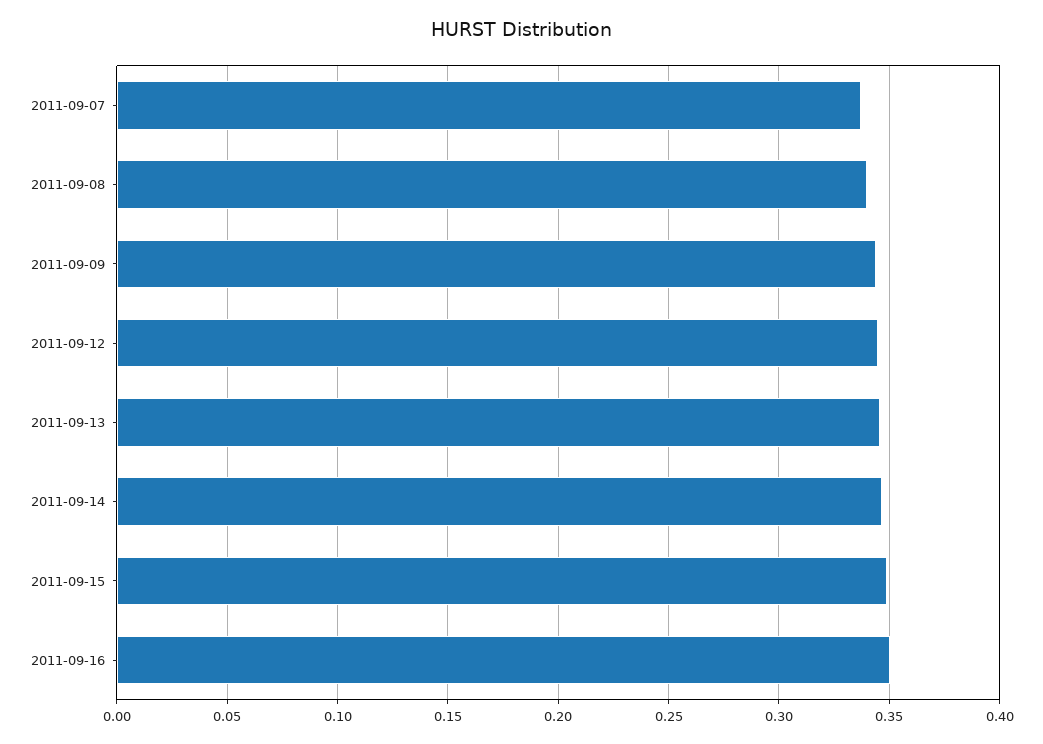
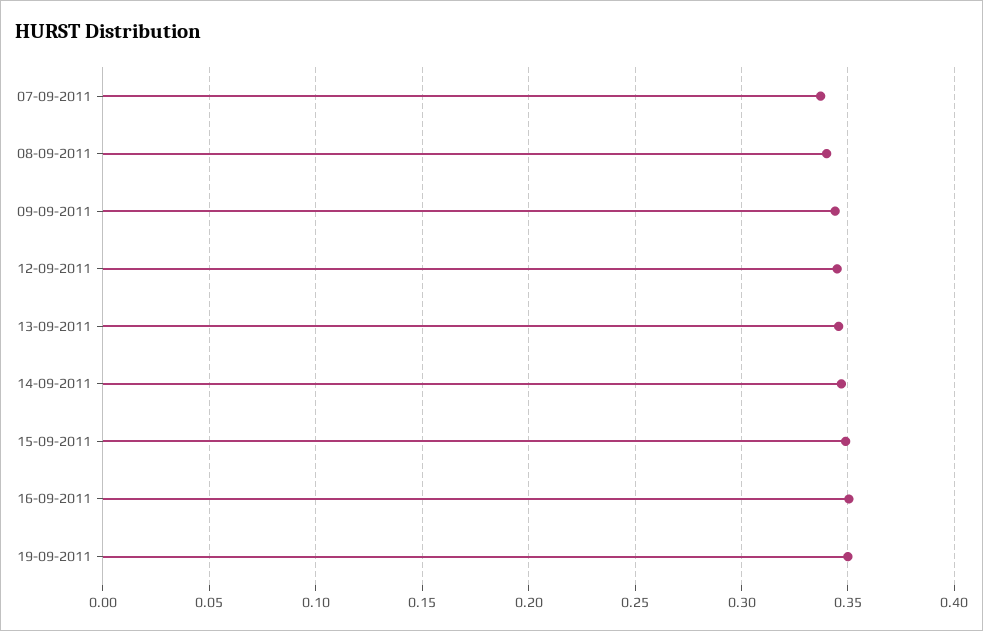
19-09-2011: none -> 0.35

